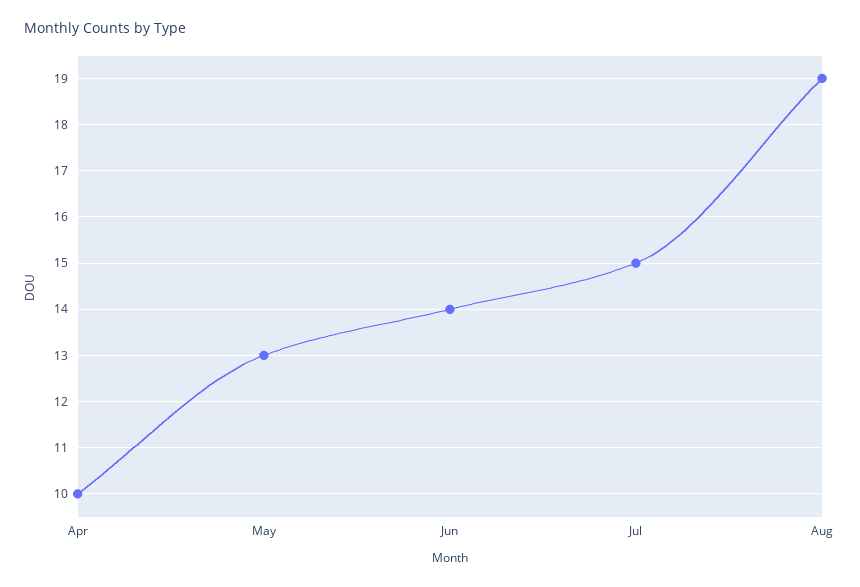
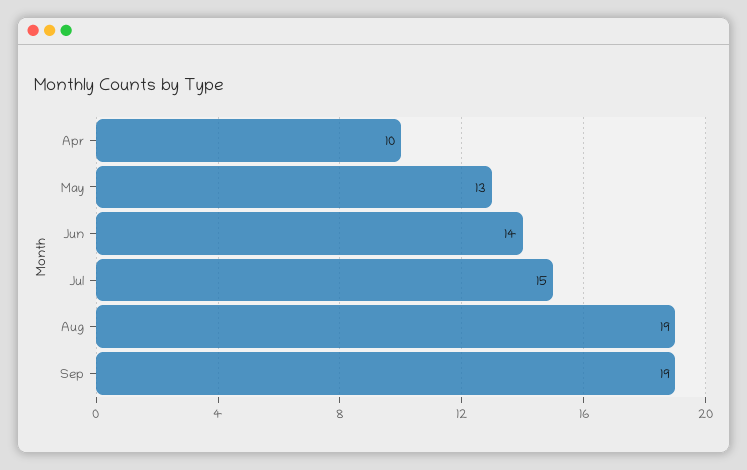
Sep: none -> 19

